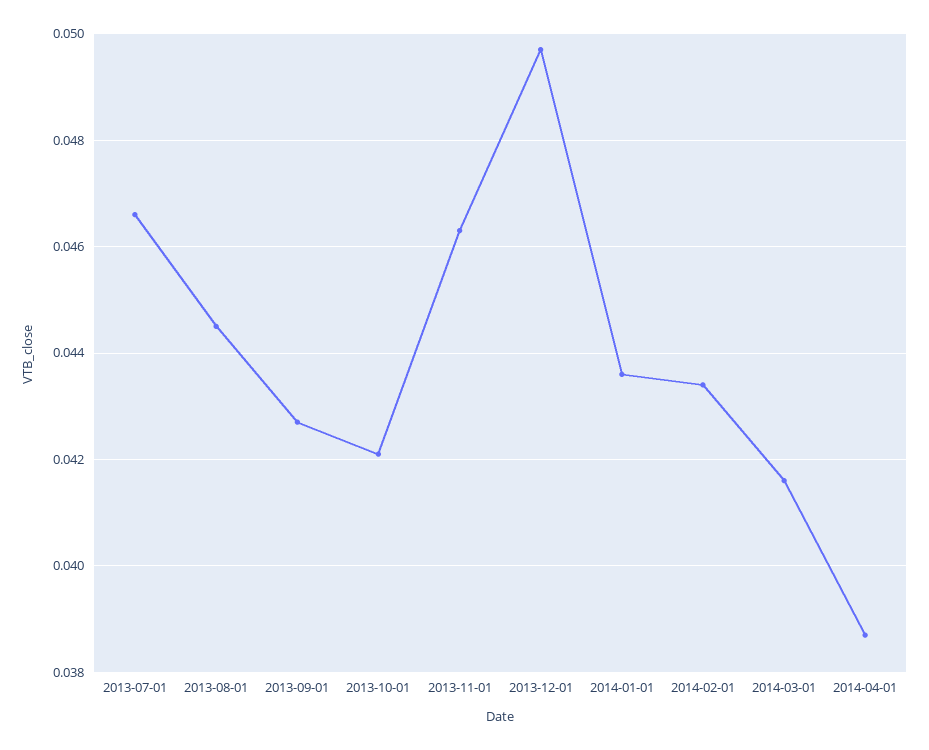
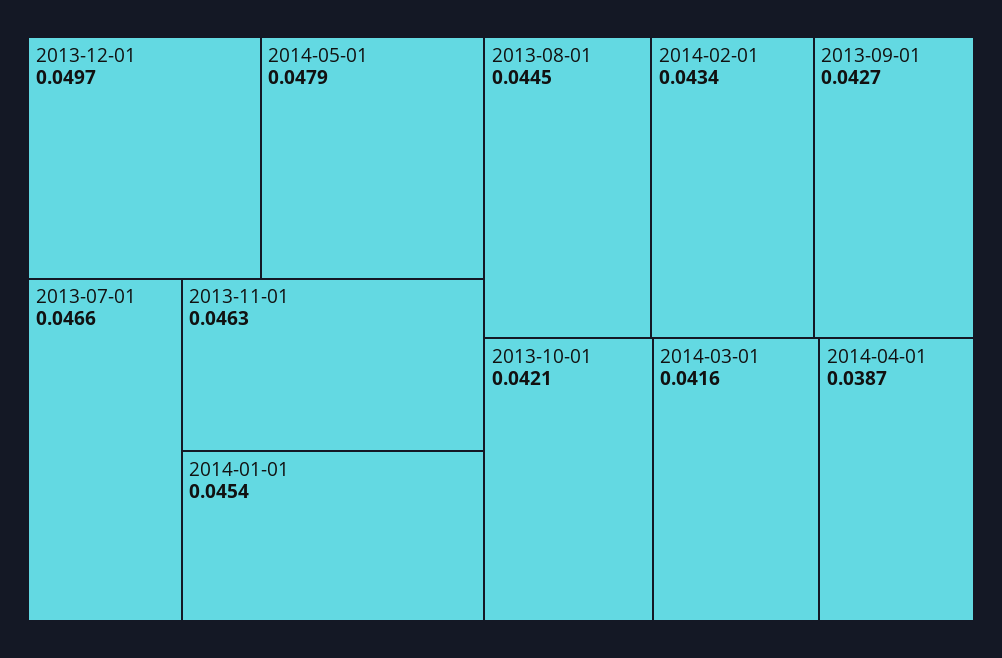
2014-01-01: 0.0435 -> 0.0454
2014-05-01: none -> 0.0479

